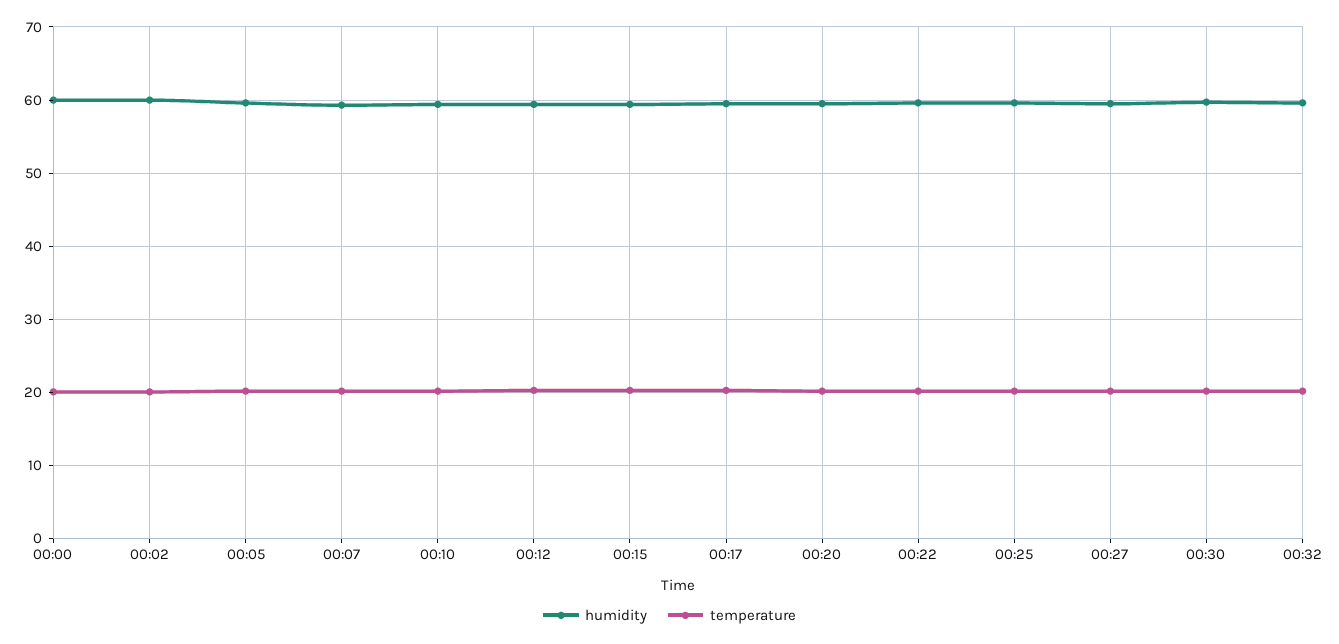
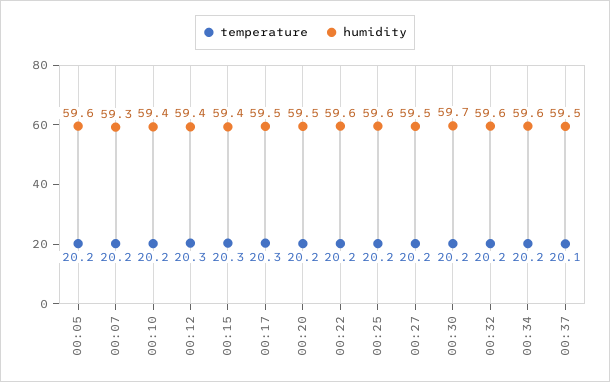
humidity, 00:00: 60 -> none
temperature, 00:00: 20 -> none
humidity, 00:02: 60 -> none
temperature, 00:02: 20 -> none
temperature, 00:34: none -> 20.2
humidity, 00:34: none -> 59.6
temperature, 00:37: none -> 20.1
humidity, 00:37: none -> 59.5

